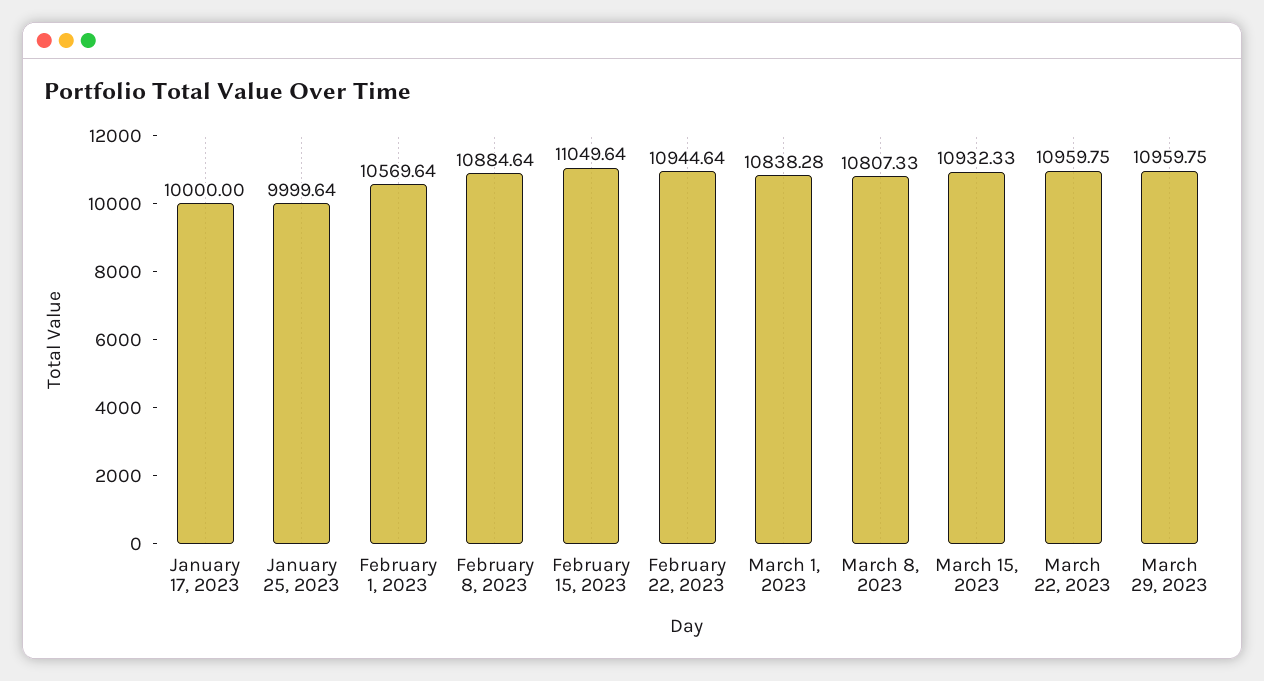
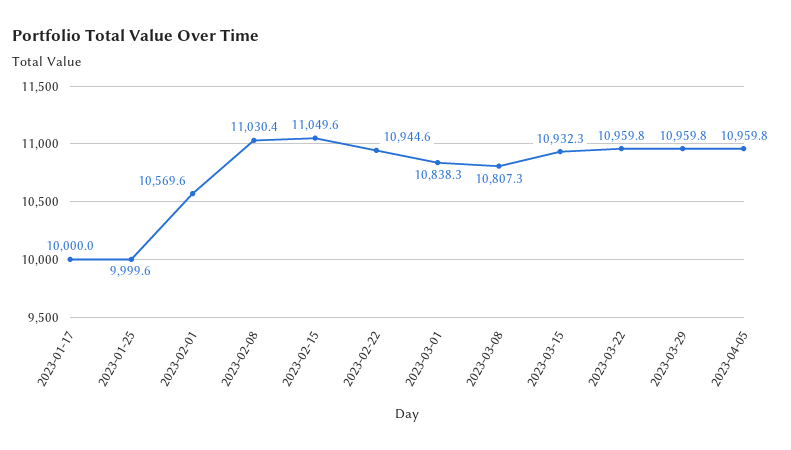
February 8, 2023: 10884.64 -> 11030.4
2023-04-05: none -> 10959.8

